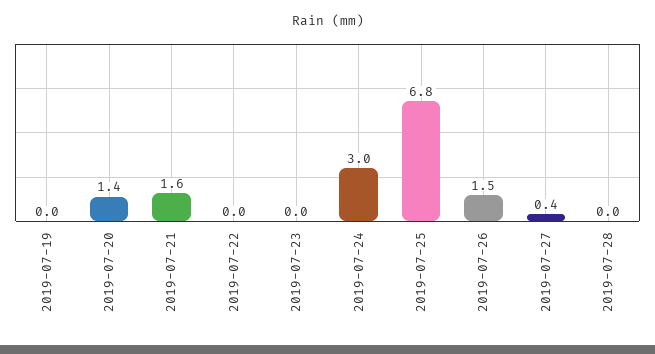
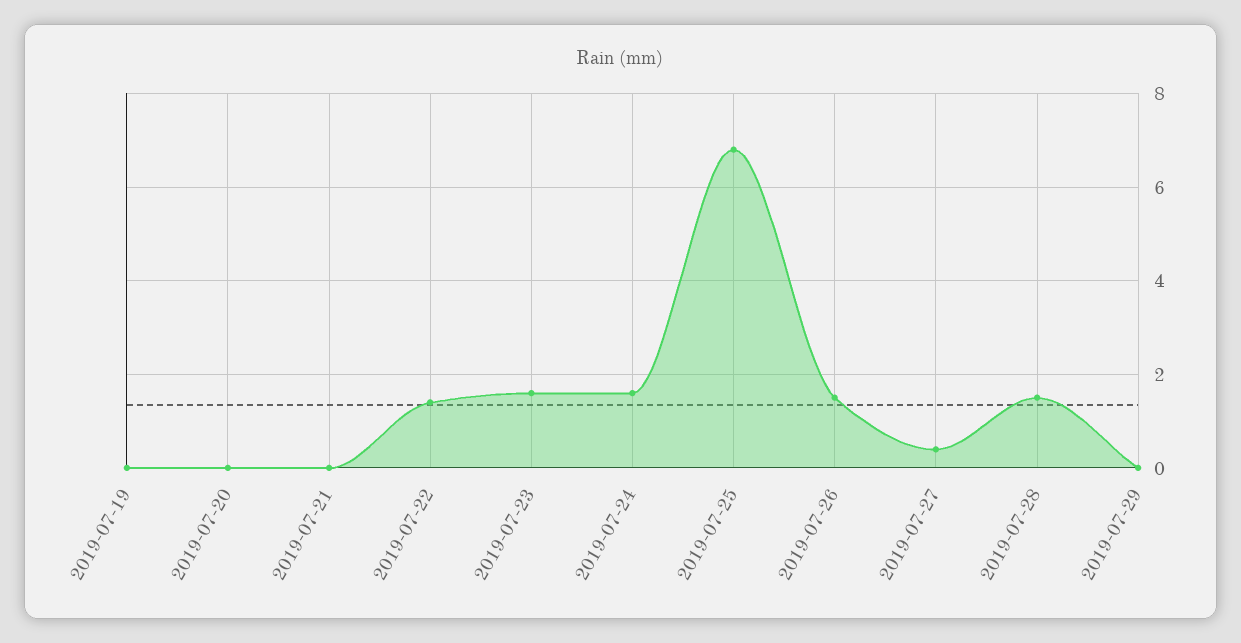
2019-07-20: 1.4 -> 0
2019-07-21: 1.6 -> 0
2019-07-22: 0 -> 1.5
2019-07-23: 0 -> 1.5
2019-07-24: 3 -> 1.5
2019-07-28: 0 -> 1.5
2019-07-29: none -> 0

